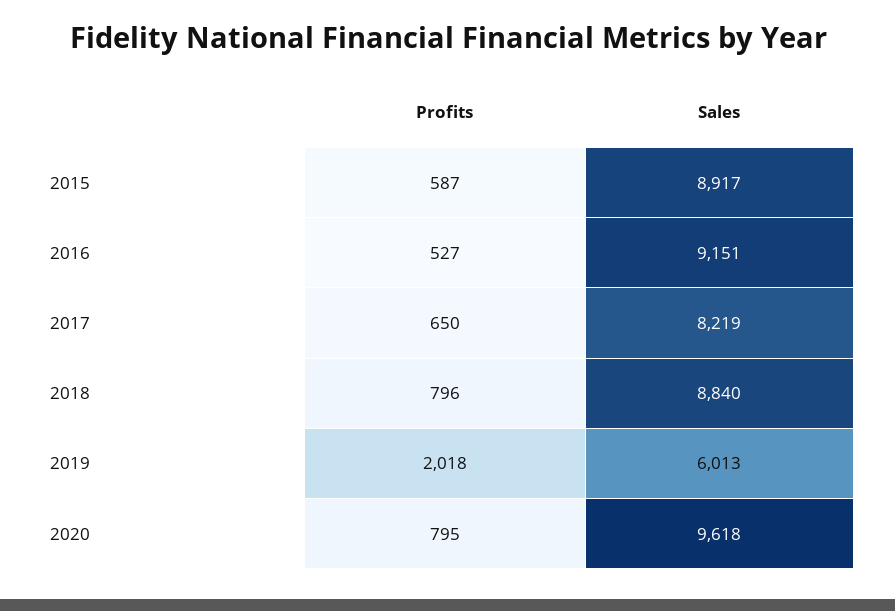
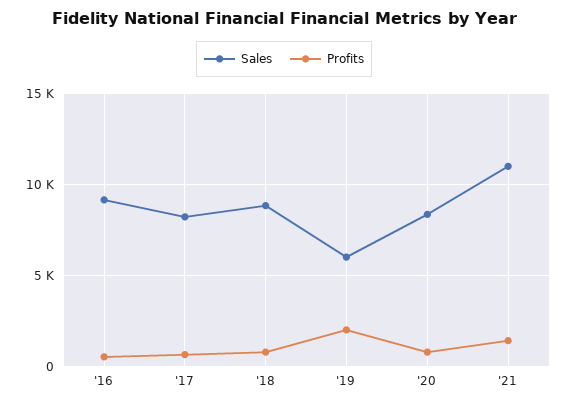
Profits, 2015: 587 -> none
Sales, 2015: 8917 -> none
Sales, 2020: 9618 -> 8500
Sales, '21: none -> 11000
Profits, '21: none -> 1500

